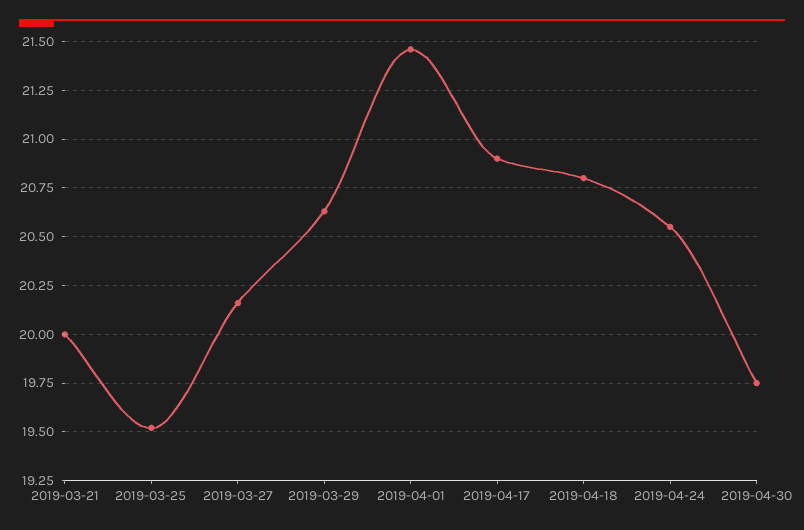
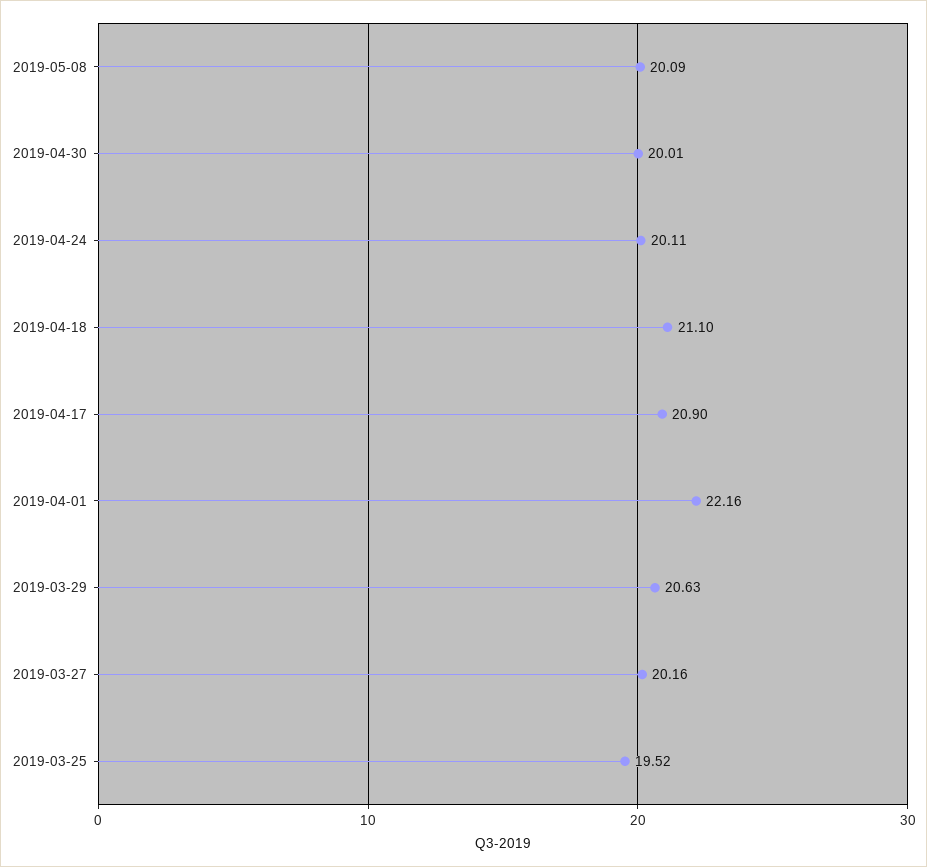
2019-03-21: 20 -> none
2019-04-01: 21.45 -> 22.16
2019-04-18: 20.8 -> 21.1
2019-04-24: 20.55 -> 20.11
2019-04-30: 19.75 -> 20.01
2019-05-08: none -> 20.09

